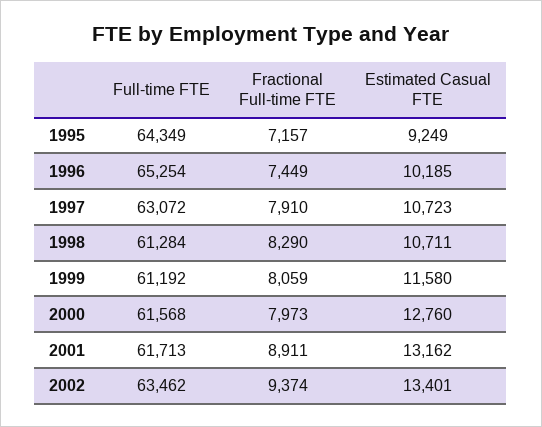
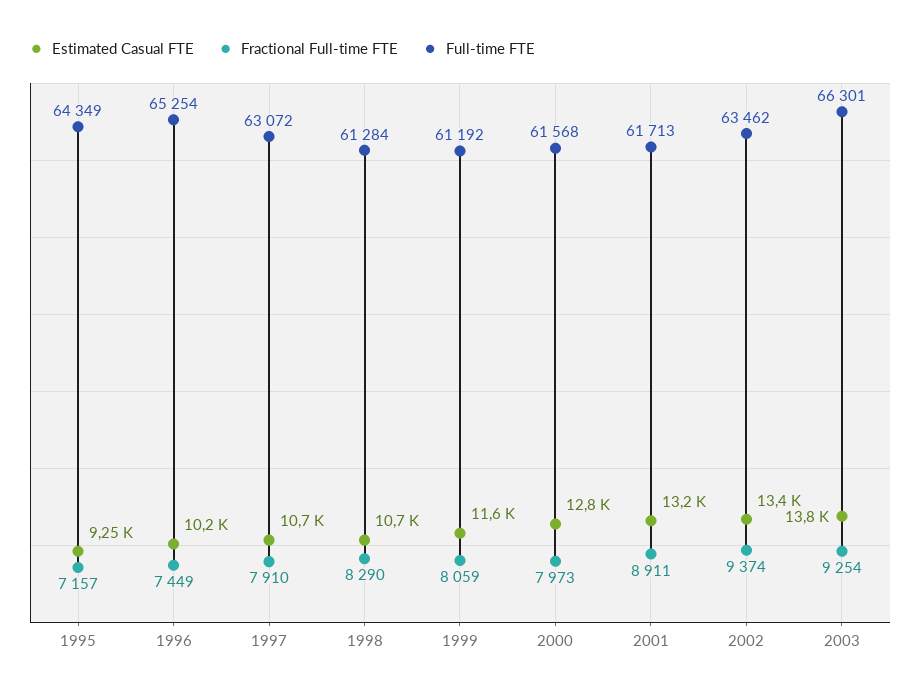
Estimated Casual FTE, 2003: none -> 13800
Fractional Full-time FTE, 2003: none -> 9254
Full-time FTE, 2003: none -> 66301

